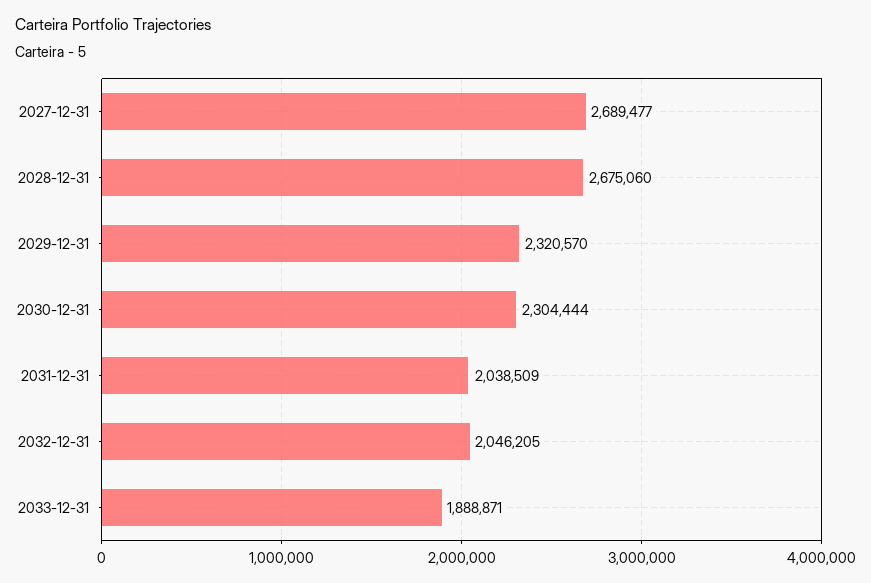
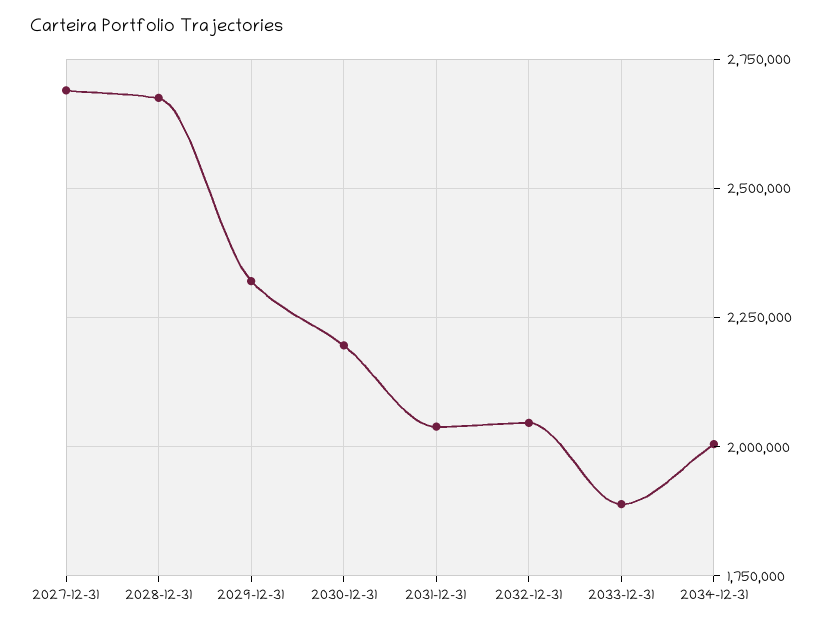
2030-12-31: 2304444 -> 2200000
2034-12-31: none -> 2000000

